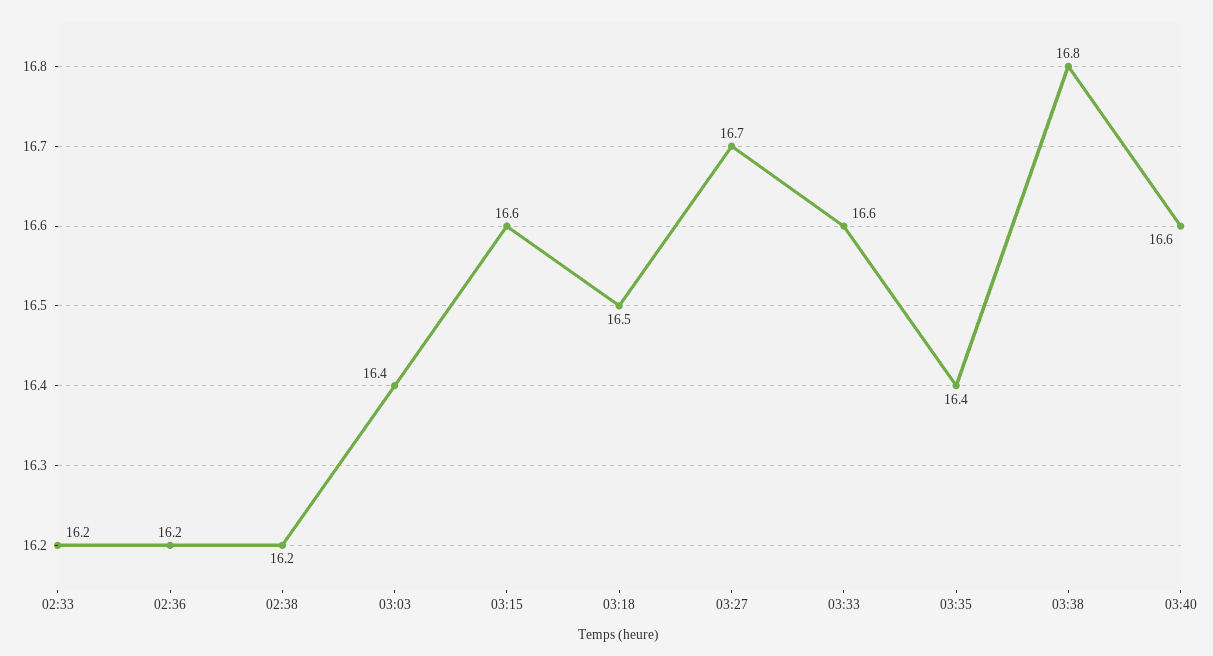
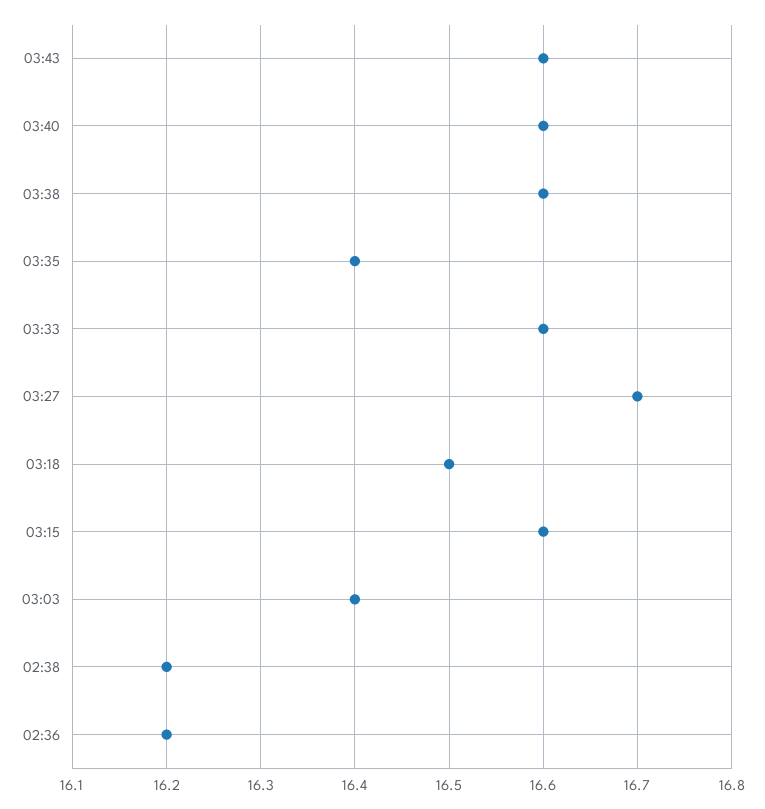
02:33: 16.2 -> none
03:38: 16.8 -> 16.6
03:43: none -> 16.6

